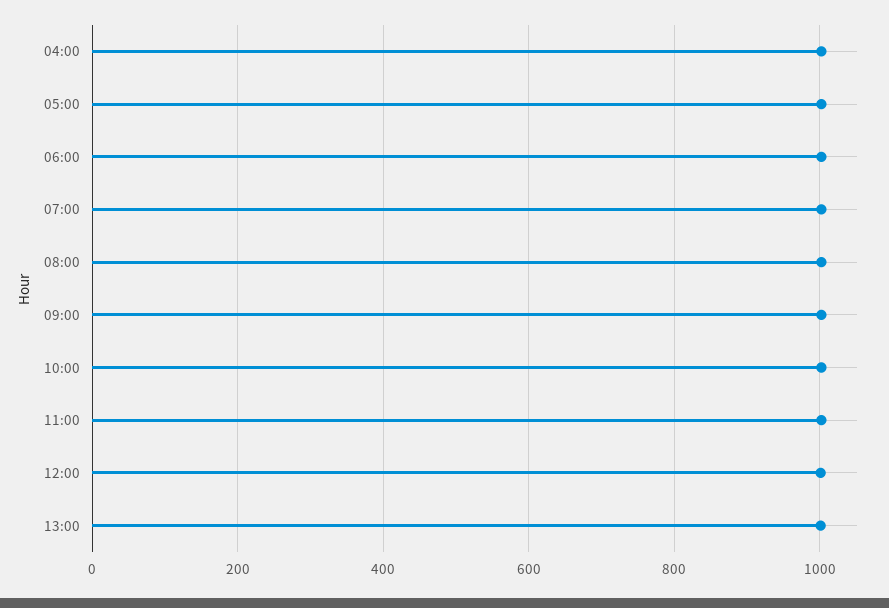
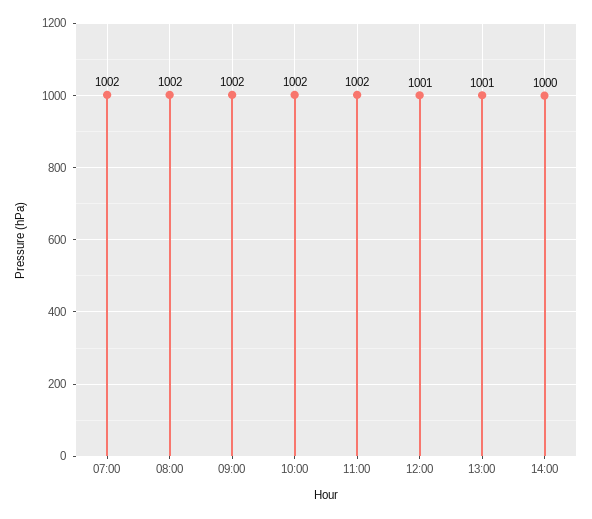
04:00: 1000 -> none
05:00: 1000 -> none
06:00: 1000 -> none
14:00: none -> 1000

